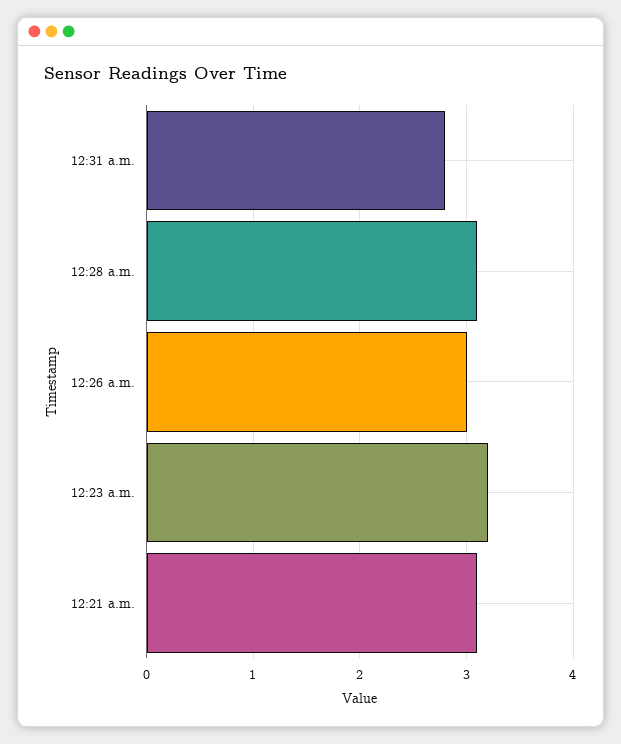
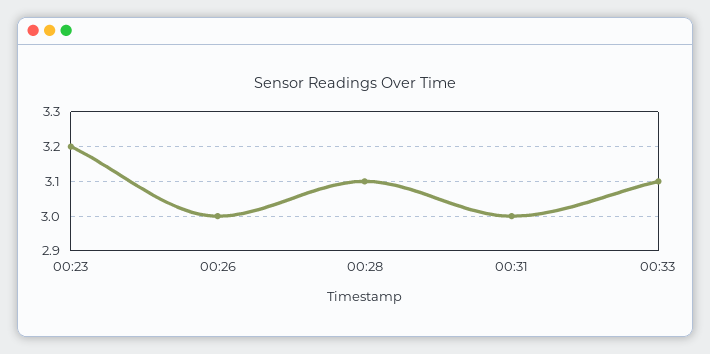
12:31 a.m.: 2.8 -> 3
12:21 a.m.: 3.1 -> none
00:33: none -> 3.1

